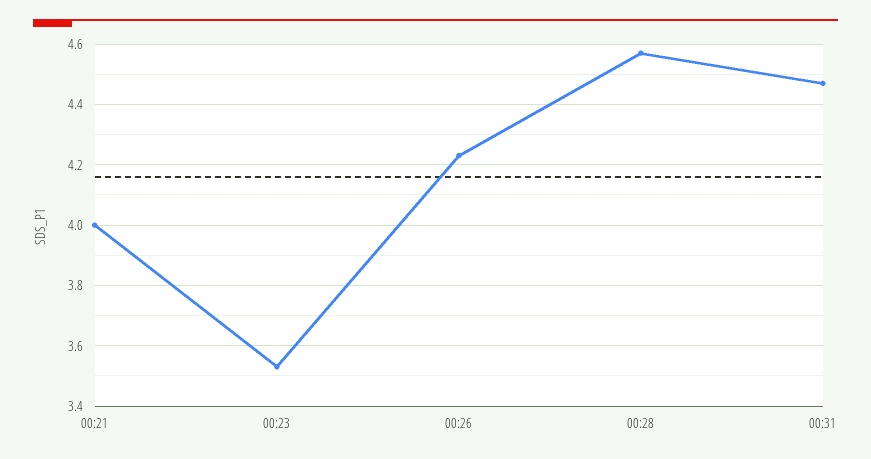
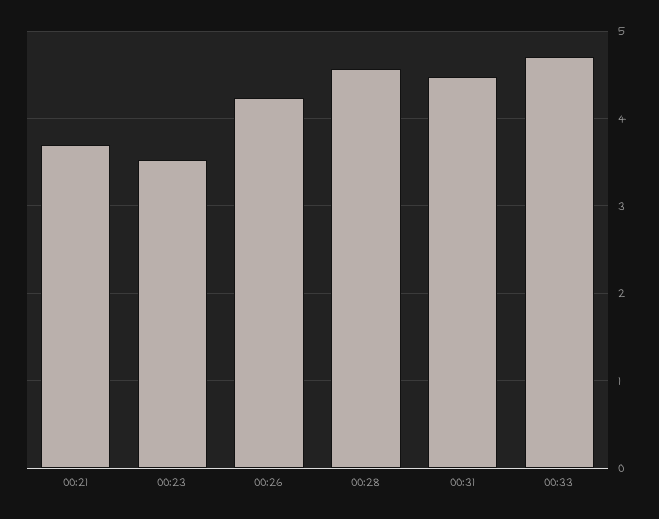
00:21: 4 -> 3.7
00:33: none -> 4.7

